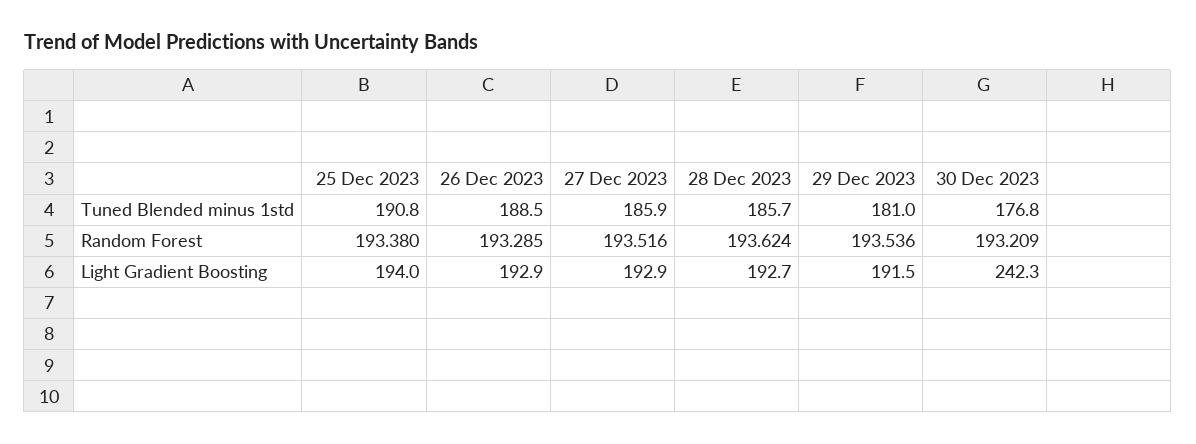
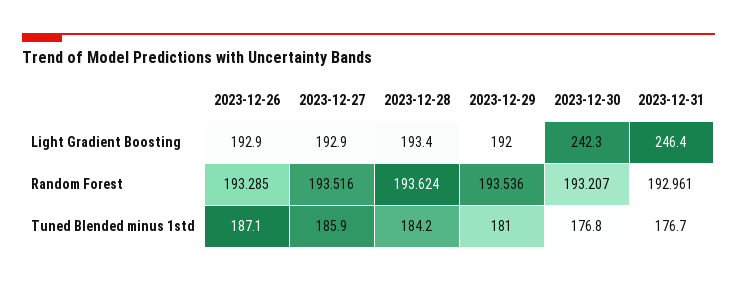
25 Dec 2023, Tuned Blended minus 1std: 190.8 -> none
26 Dec 2023, Tuned Blended minus 1std: 188.5 -> 187.1
28 Dec 2023, Tuned Blended minus 1std: 185.7 -> 184.2
25 Dec 2023, Random Forest: 193.38 -> none
30 Dec 2023, Random Forest: 193.209 -> 193.207
25 Dec 2023, Light Gradient Boosting: 194 -> none
28 Dec 2023, Light Gradient Boosting: 192.7 -> 193.4
29 Dec 2023, Light Gradient Boosting: 191.5 -> 192
2023-12-31, Light Gradient Boosting: none -> 246.4
2023-12-31, Random Forest: none -> 192.961
2023-12-31, Tuned Blended minus 1std: none -> 176.7

